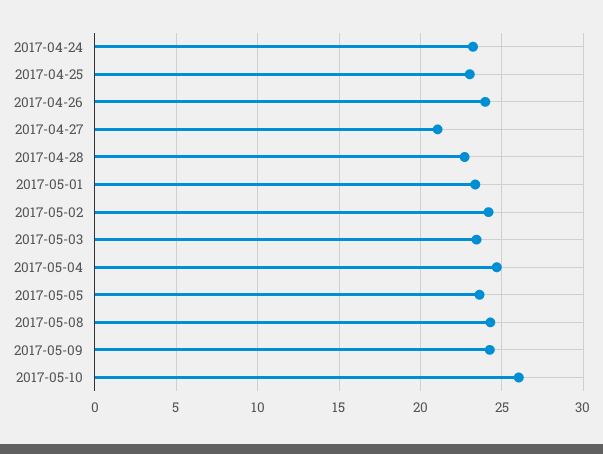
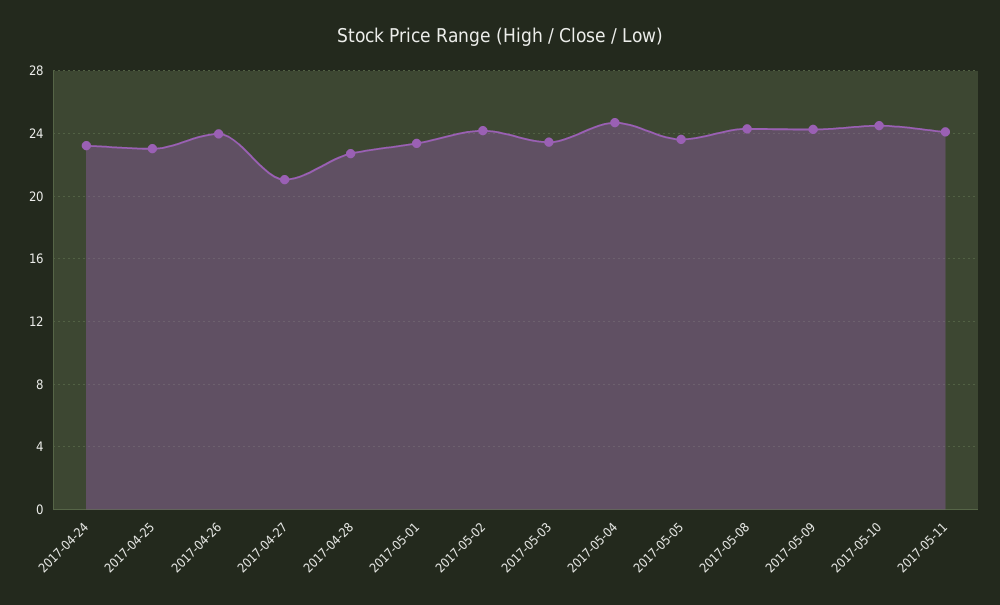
2017-05-10: 26 -> 24.5
2017-05-11: none -> 24

